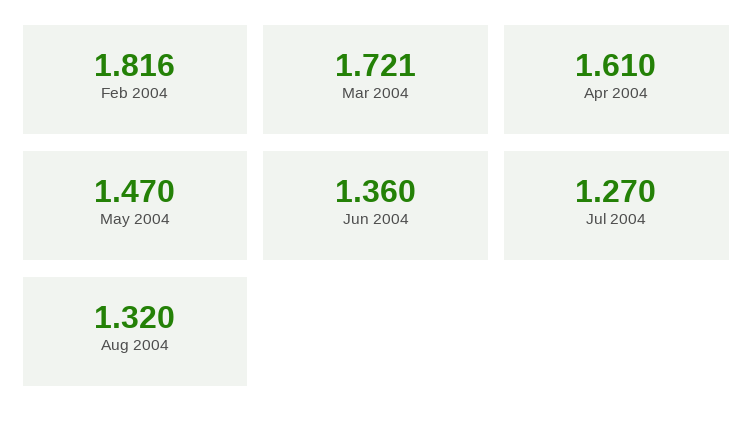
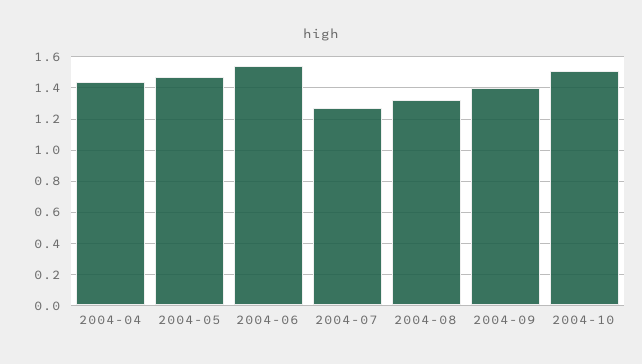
Feb 2004: 1.816 -> none
Mar 2004: 1.721 -> none
Apr 2004: 1.61 -> 1.45
Jun 2004: 1.36 -> 1.55
2004-09: none -> 1.4
2004-10: none -> 1.5

